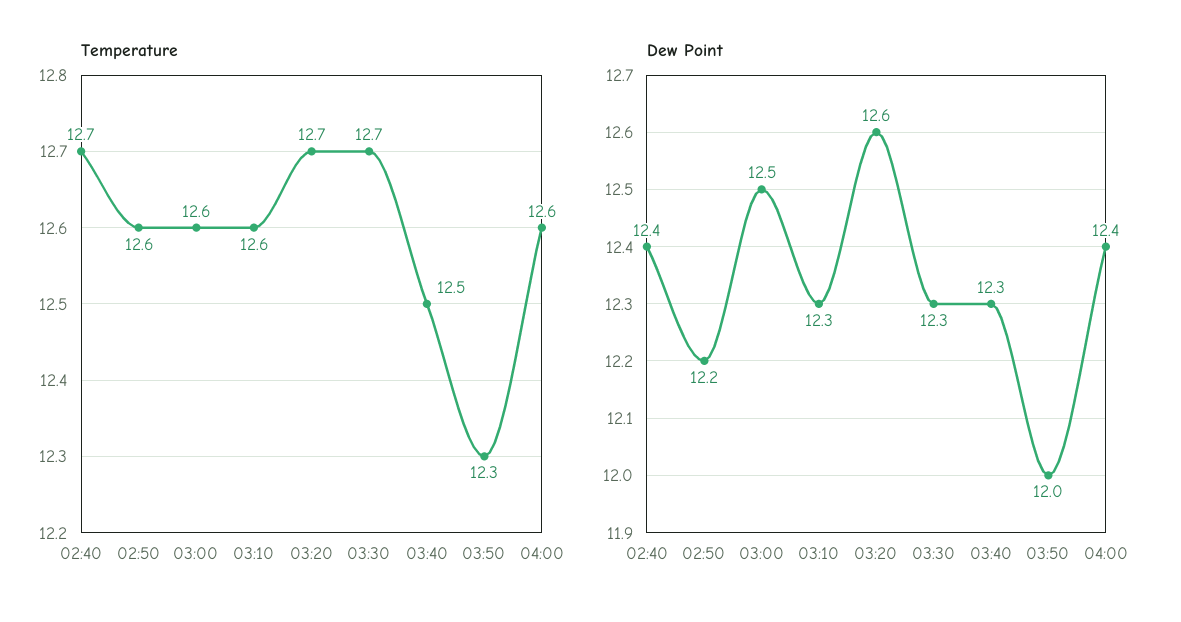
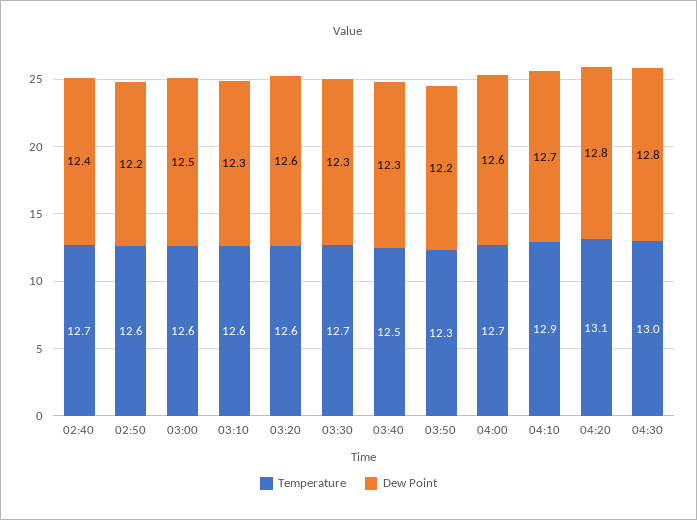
Temperature, 03:20: 12.7 -> 12.6
Temperature, 04:00: 12.6 -> 12.7
Dew Point, 03:50: 12 -> 12.2
Dew Point, 04:00: 12.4 -> 12.6
Temperature, 04:10: none -> 12.9
Dew Point, 04:10: none -> 12.7
Temperature, 04:20: none -> 13.1
Dew Point, 04:20: none -> 12.8
Temperature, 04:30: none -> 13
Dew Point, 04:30: none -> 12.8

